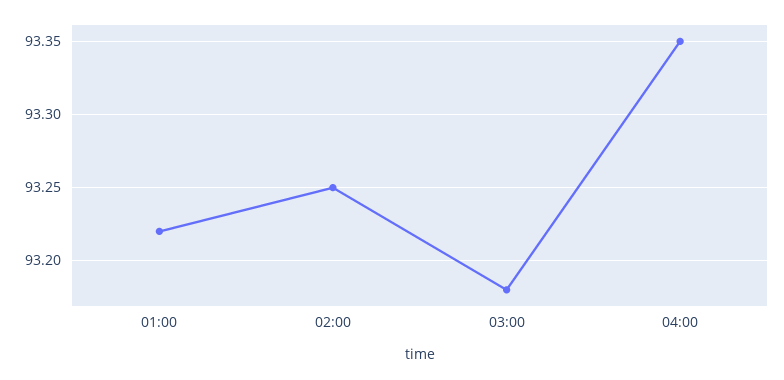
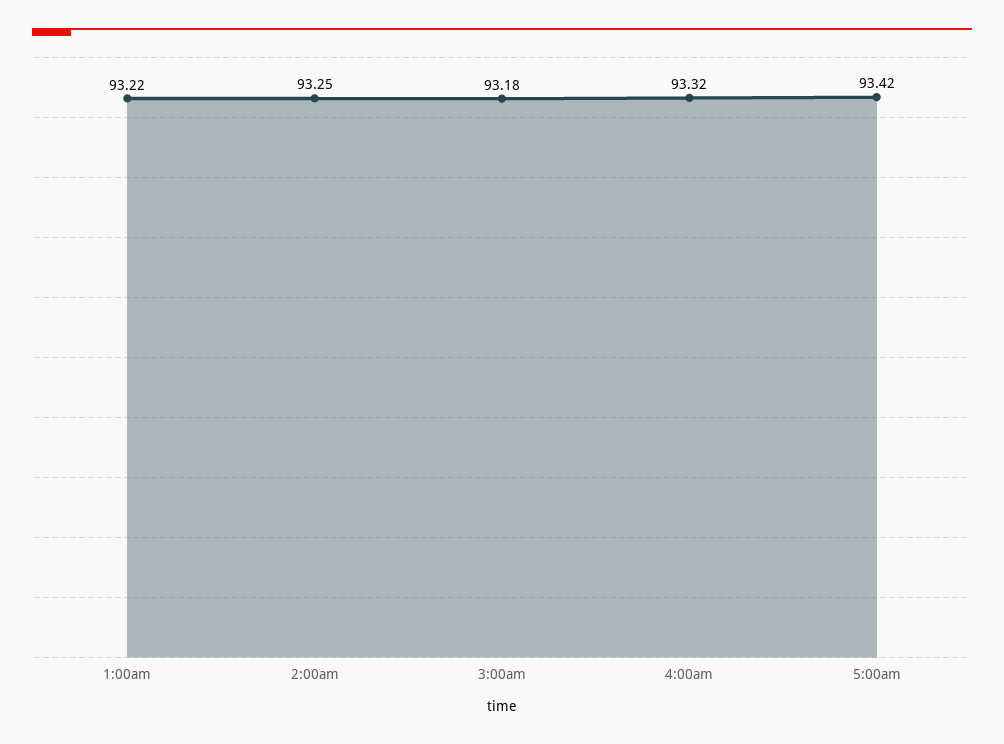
04:00: 93.35 -> 93.32
5:00am: none -> 93.42

